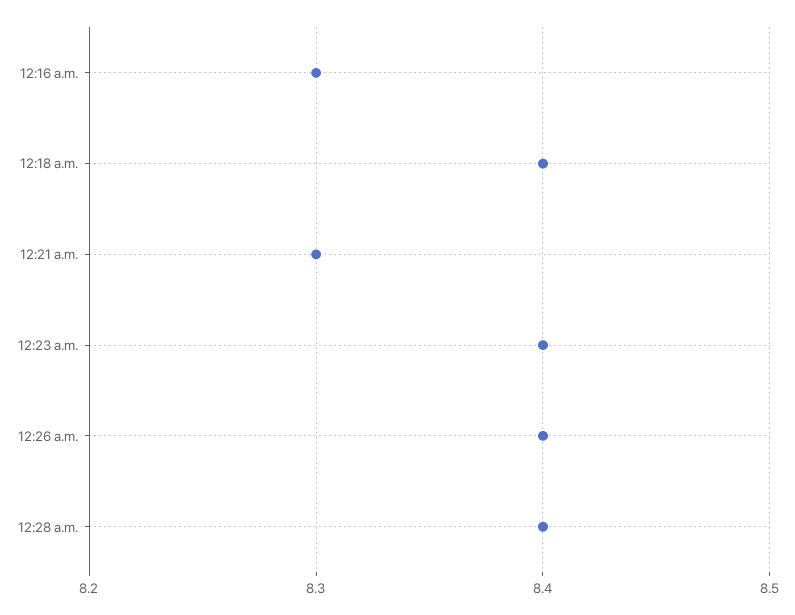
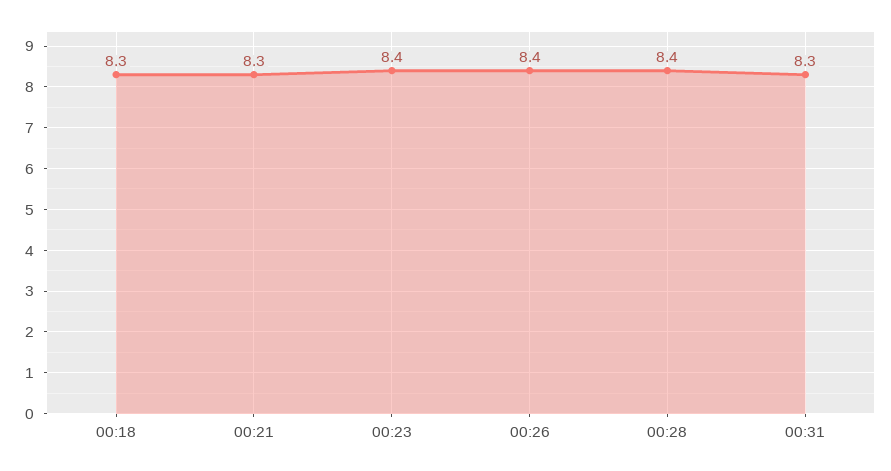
12:16 a.m.: 8.3 -> none
12:18 a.m.: 8.4 -> 8.3
00:31: none -> 8.3

